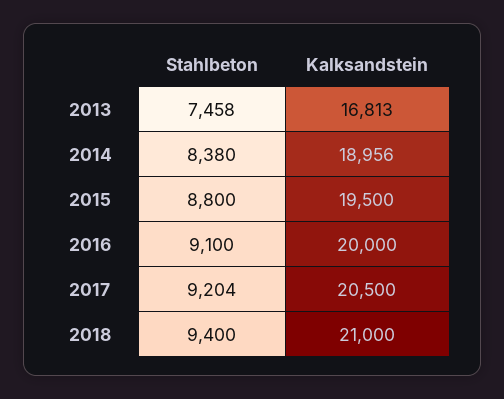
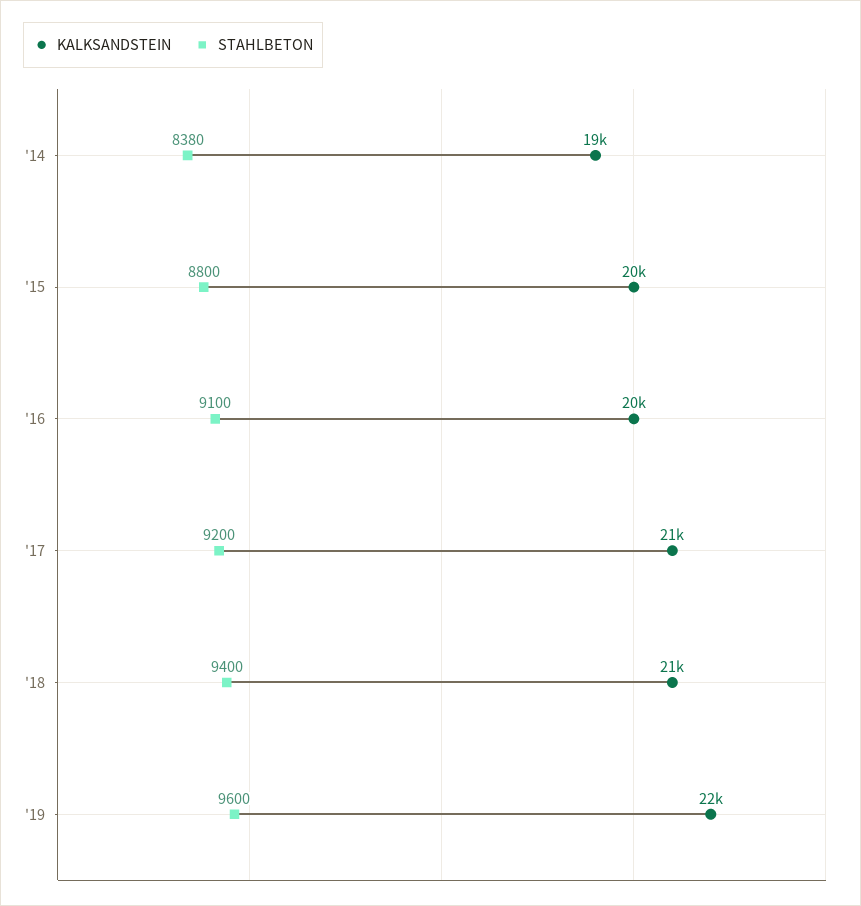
Stahlbeton, 2013: 7458 -> none
Kalksandstein, 2013: 16813 -> none
Stahlbeton, 2017: 9204 -> 9200
Kalksandstein, '19: none -> 22000
Stahlbeton, '19: none -> 9600

